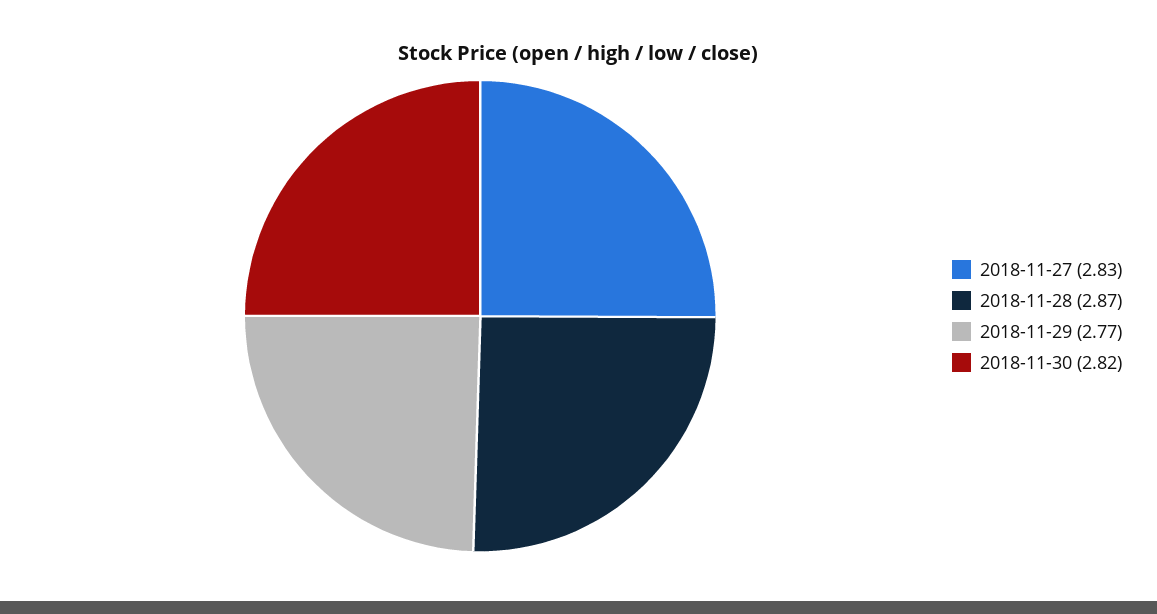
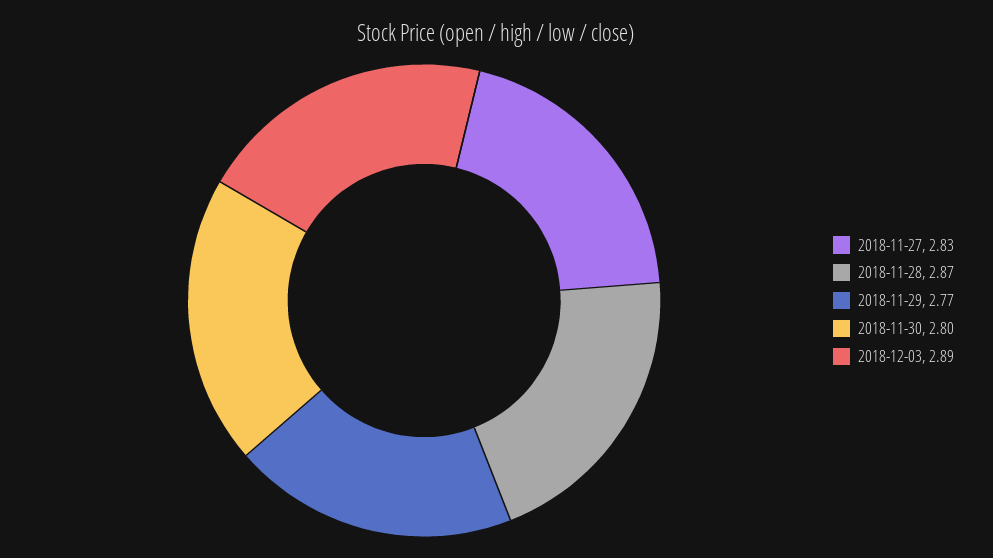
2018-11-30: 2.82 -> 2.8
2018-12-03: none -> 2.89

